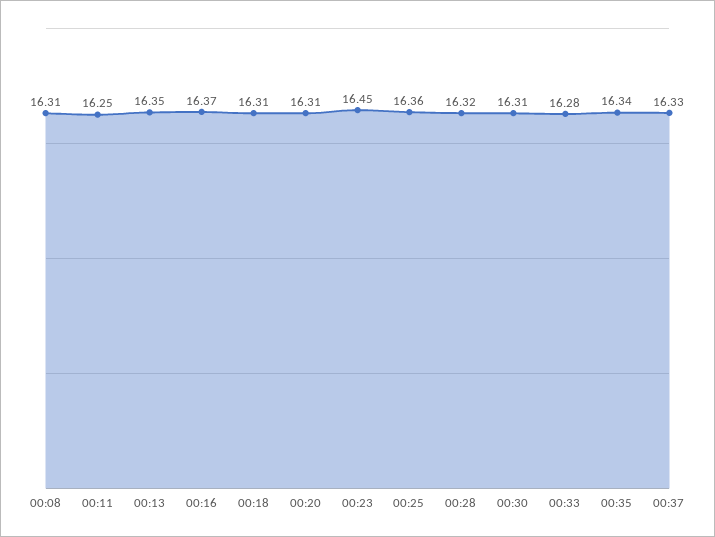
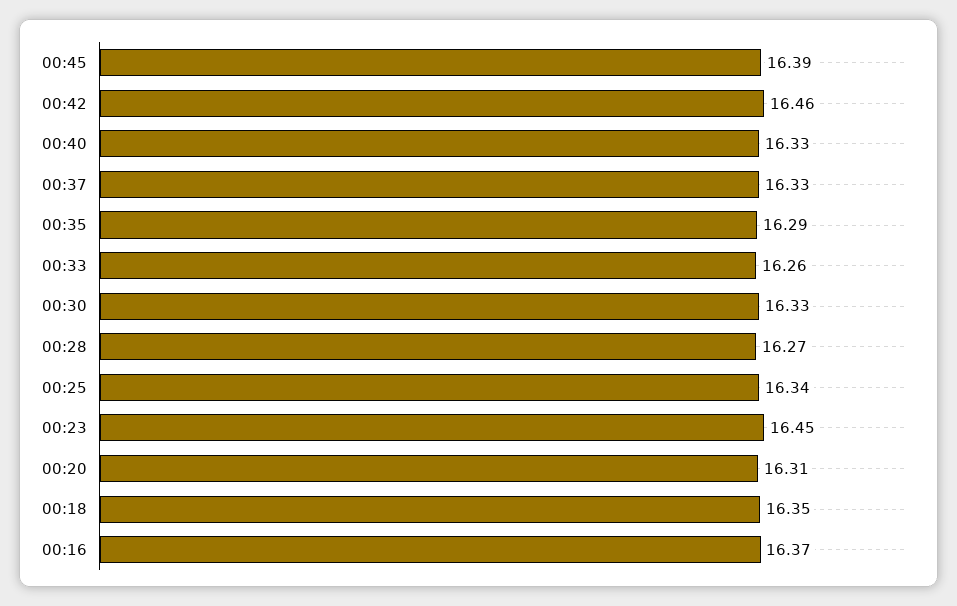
00:08: 16.31 -> none
00:11: 16.25 -> none
00:13: 16.35 -> none
00:18: 16.31 -> 16.35
00:25: 16.36 -> 16.34
00:28: 16.32 -> 16.27
00:30: 16.31 -> 16.33
00:33: 16.28 -> 16.26
00:35: 16.34 -> 16.29
00:45: none -> 16.39
00:42: none -> 16.46
00:40: none -> 16.33

